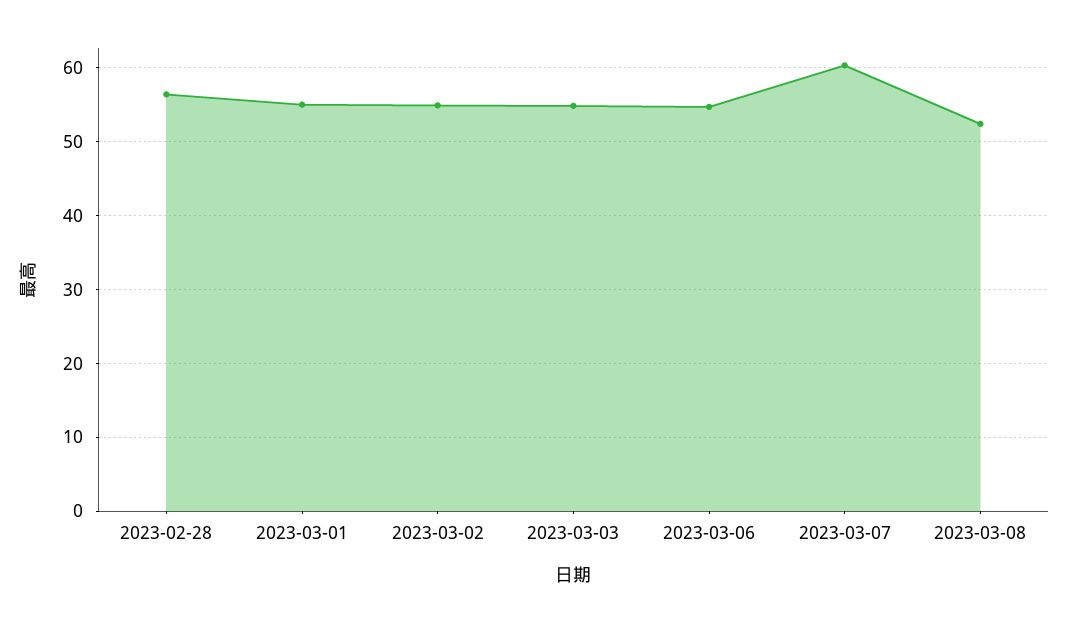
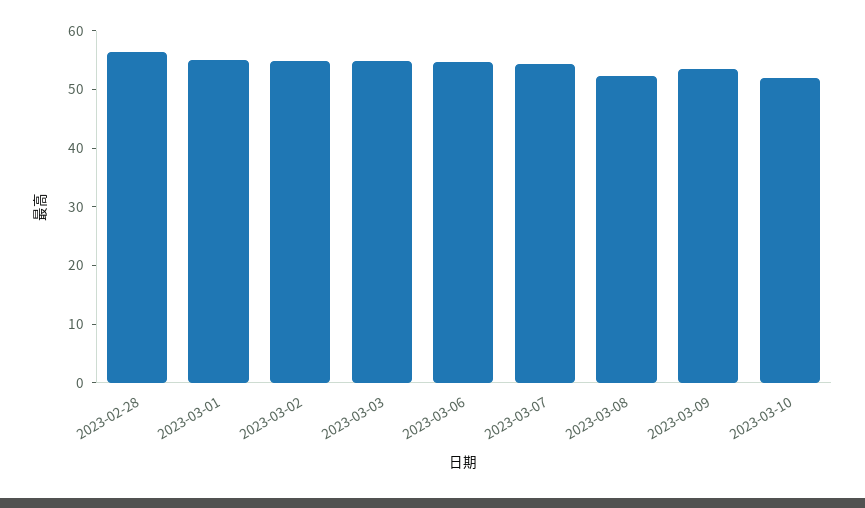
2023-03-07: 60 -> 54
2023-03-09: none -> 54
2023-03-10: none -> 52

